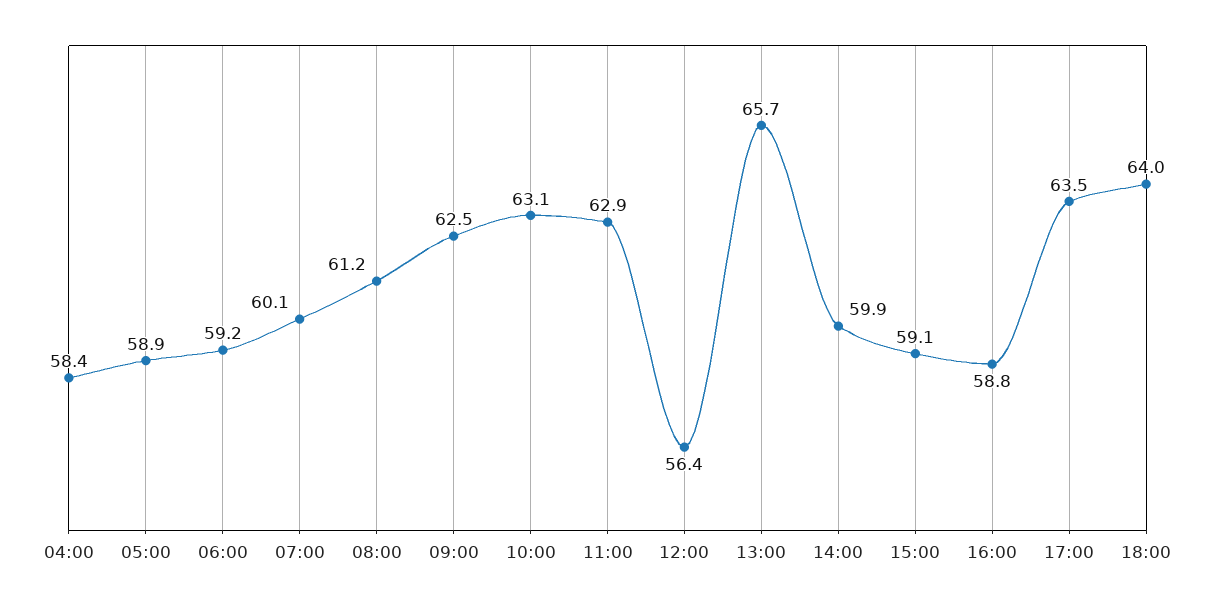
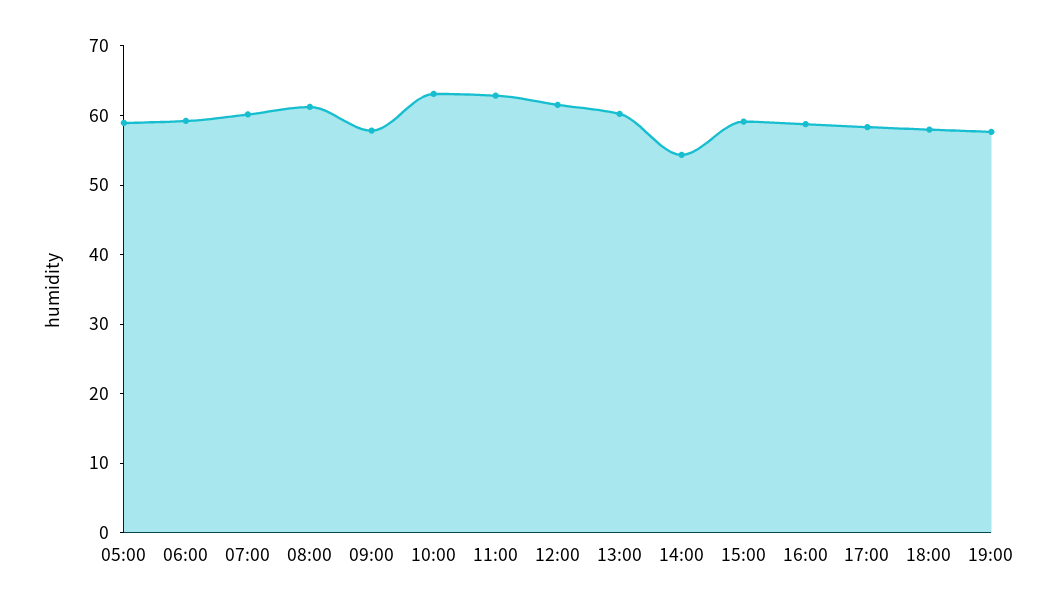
04:00: 58.4 -> none
09:00: 62.5 -> 58
12:00: 56.4 -> 62
13:00: 65.7 -> 60
14:00: 59.9 -> 54
17:00: 63.5 -> 58
18:00: 64 -> 58
19:00: none -> 58

